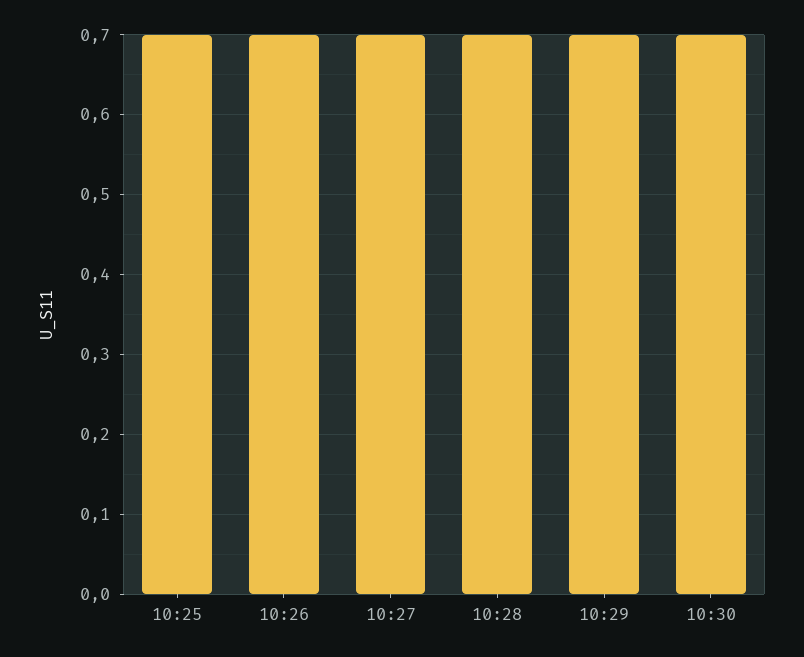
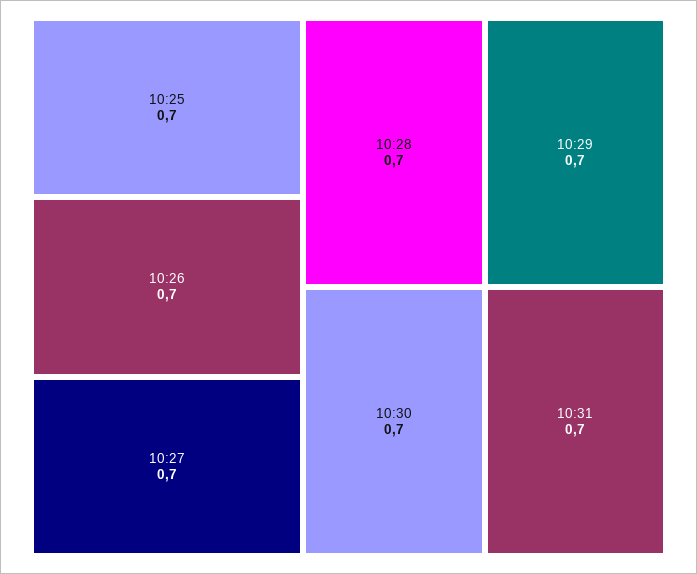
10:31: none -> 0.7

